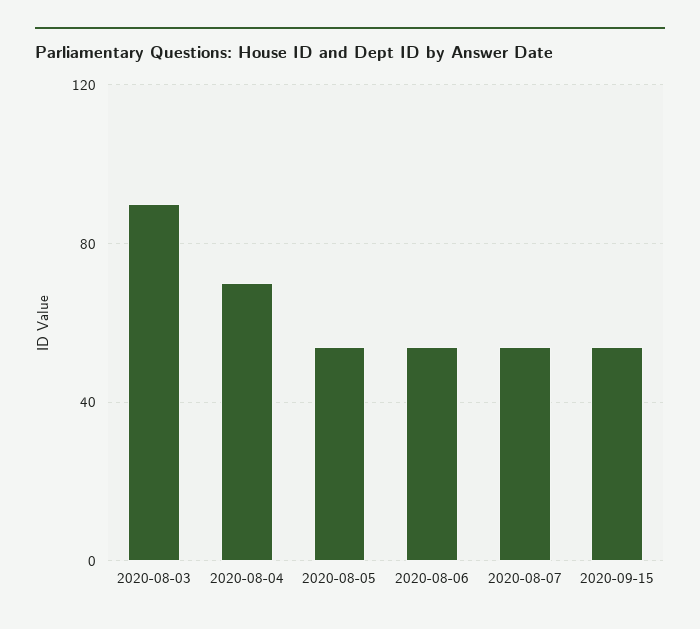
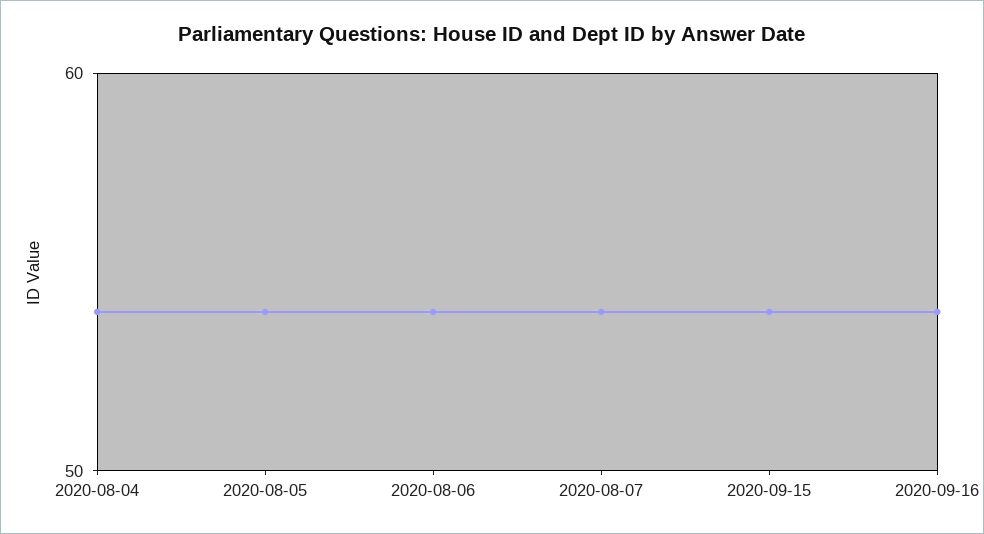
2020-08-03: 90 -> none
2020-08-04: 70 -> 54
2020-09-16: none -> 54

